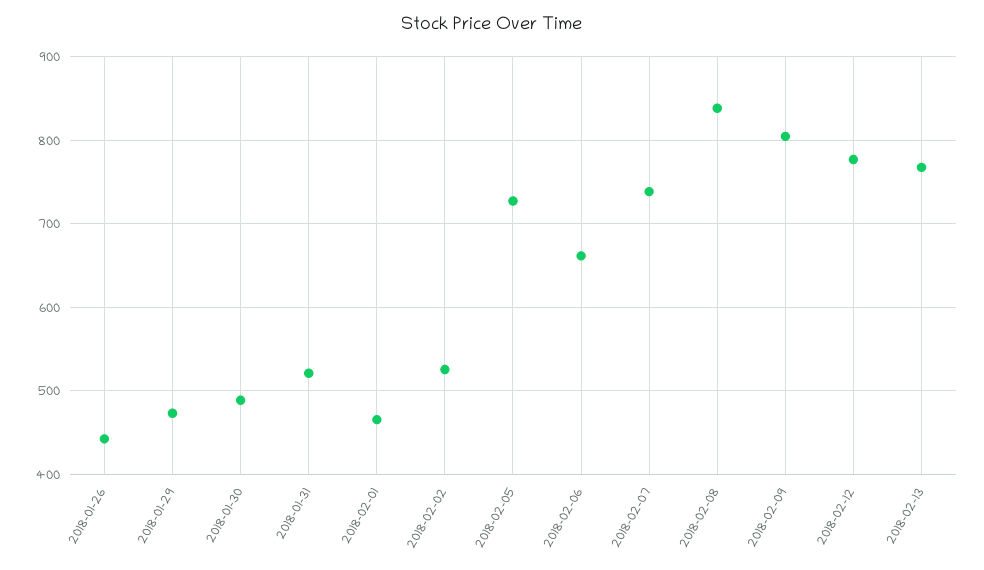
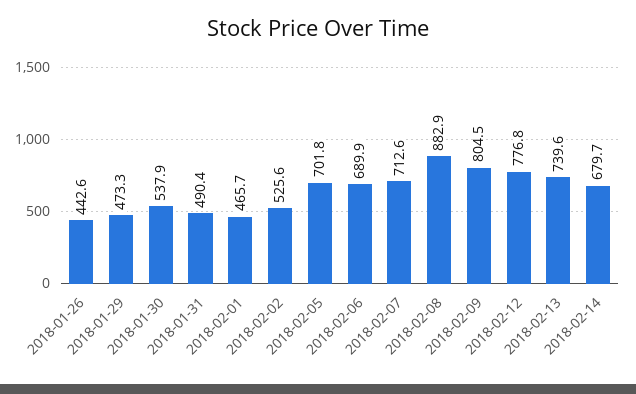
2018-01-30: 490 -> 537.9
2018-01-31: 520 -> 490.4
2018-02-05: 730 -> 701.8
2018-02-06: 660 -> 689.9
2018-02-07: 740 -> 712.6
2018-02-08: 840 -> 882.9
2018-02-13: 770 -> 739.6
2018-02-14: none -> 679.7

